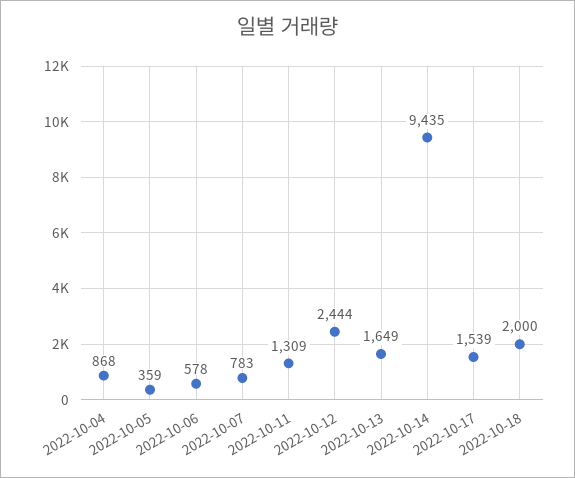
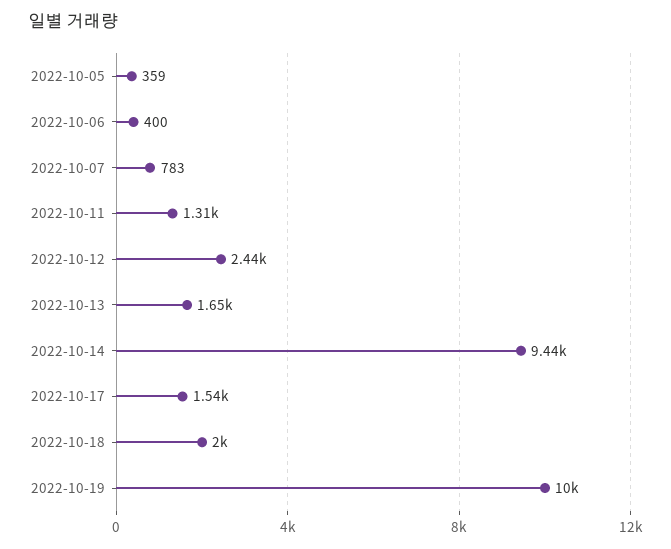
2022-10-04: 868 -> none
2022-10-06: 578 -> 400
2022-10-19: none -> 10000

